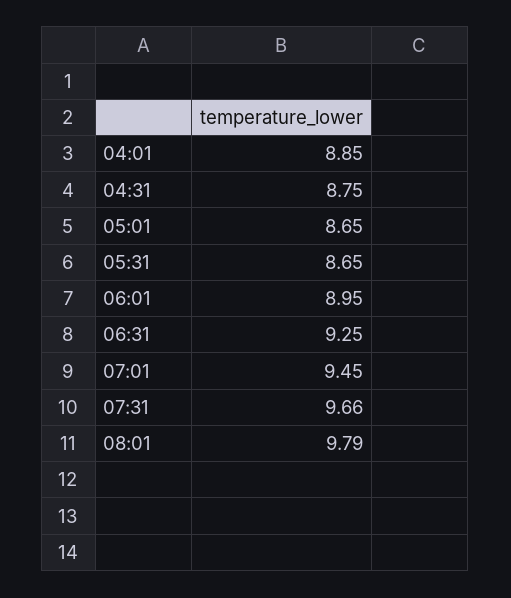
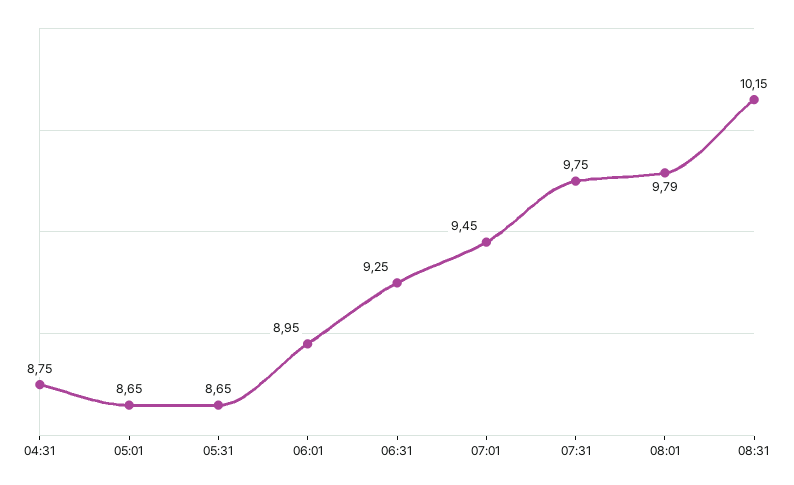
04:01: 8.85 -> none
07:31: 9.66 -> 9.75
08:31: none -> 10.15

